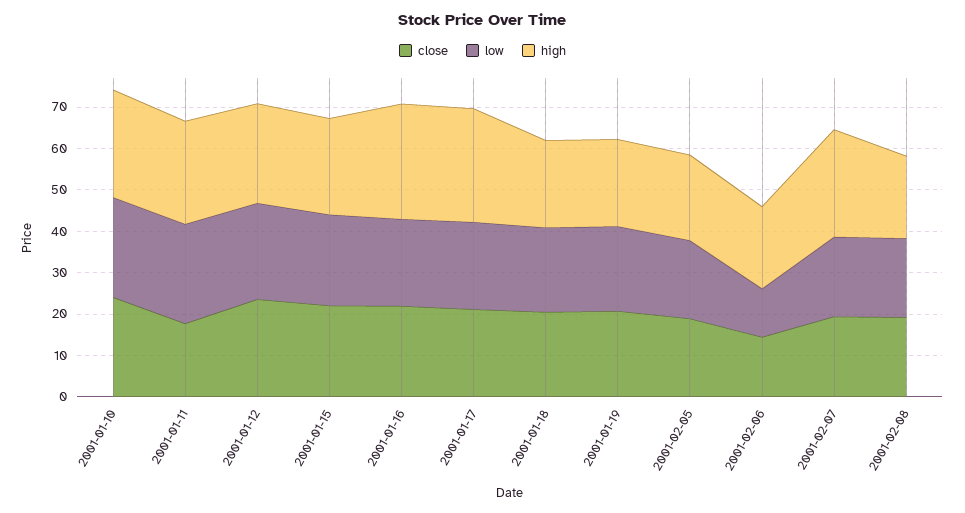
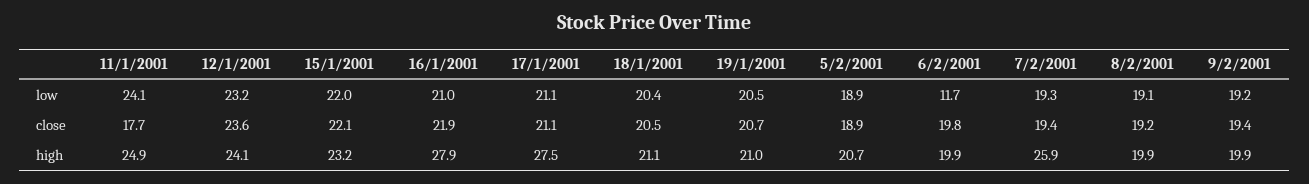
close, 2001-01-10: 24 -> none
low, 2001-01-10: 24 -> none
high, 2001-01-10: 26 -> none
close, 2001-02-06: 14 -> 19.8
low, 9/2/2001: none -> 19.2
close, 9/2/2001: none -> 19.4
high, 9/2/2001: none -> 19.9

